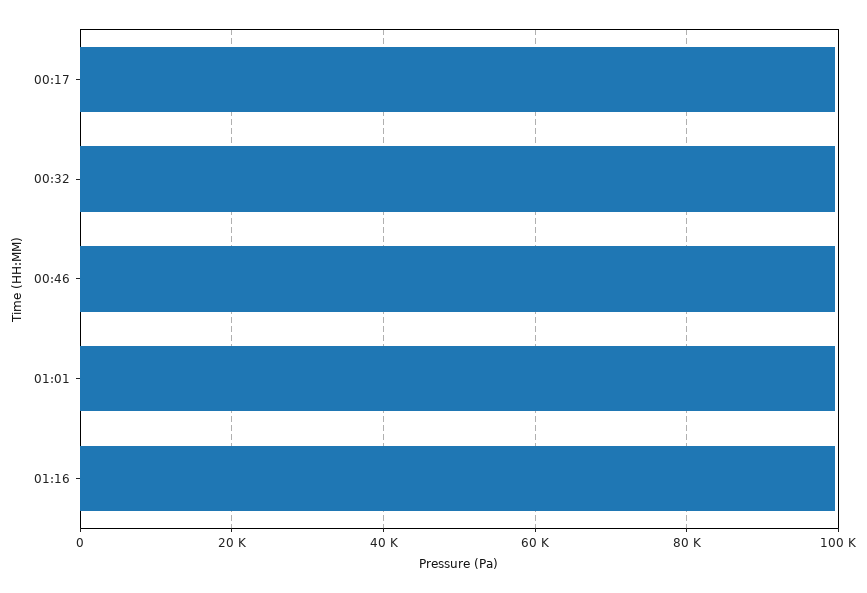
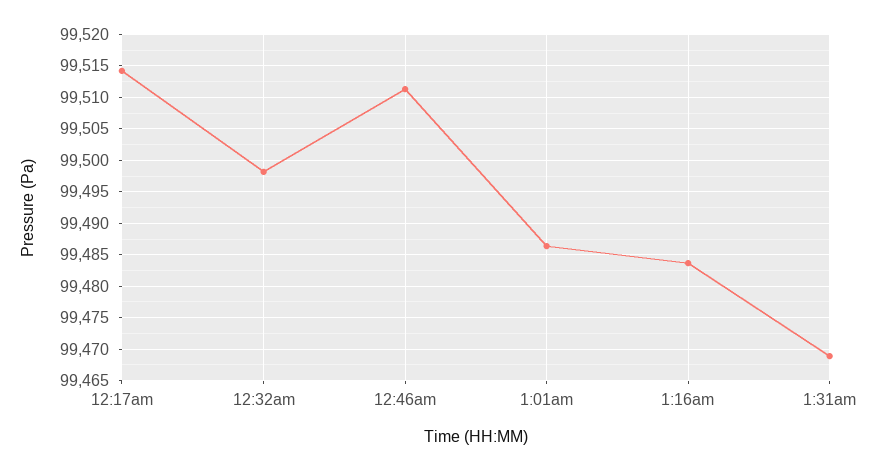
1:31am: none -> 99469

